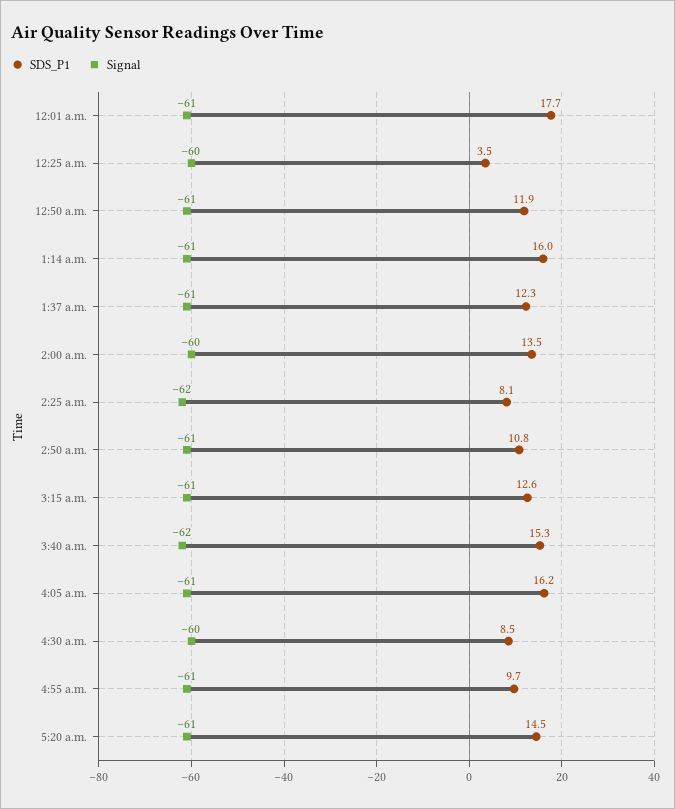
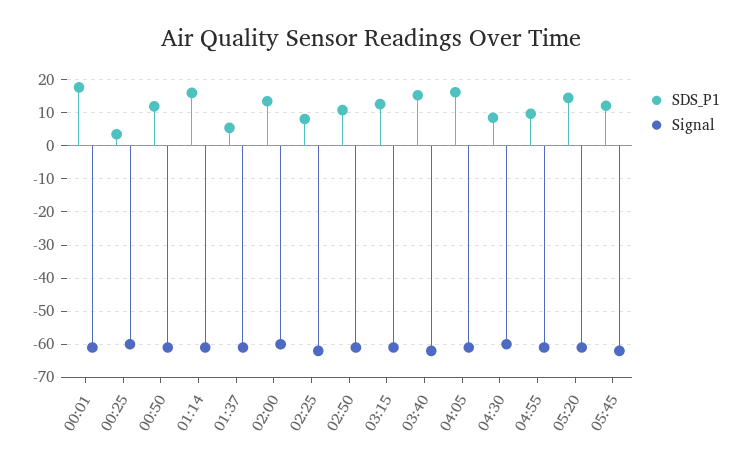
SDS_P1, 1:37 a.m.: 12.3 -> 6
SDS_P1, 05:45: none -> 12
Signal, 05:45: none -> -62

